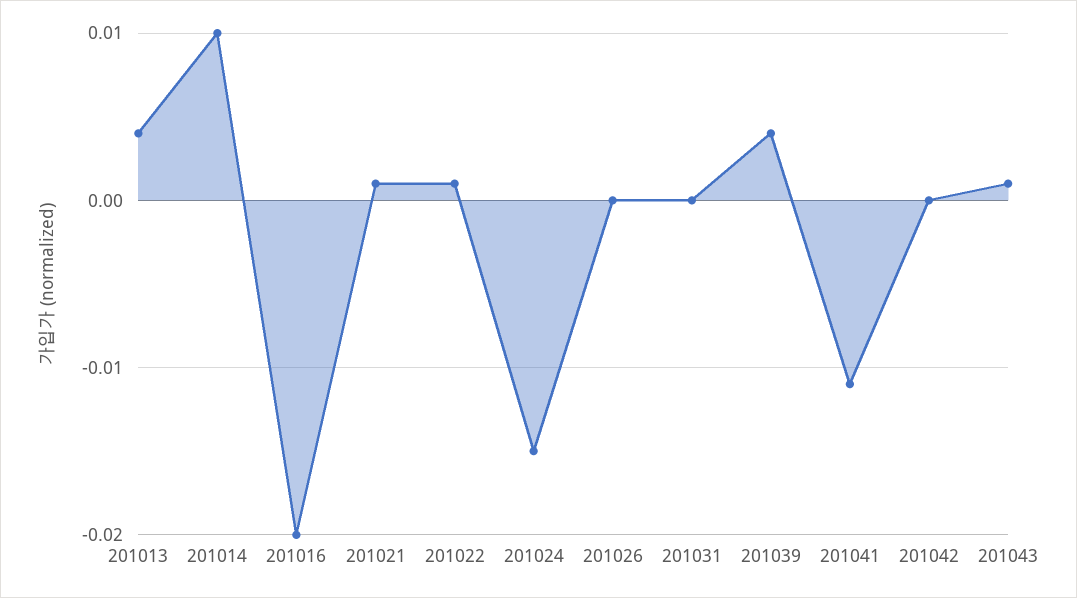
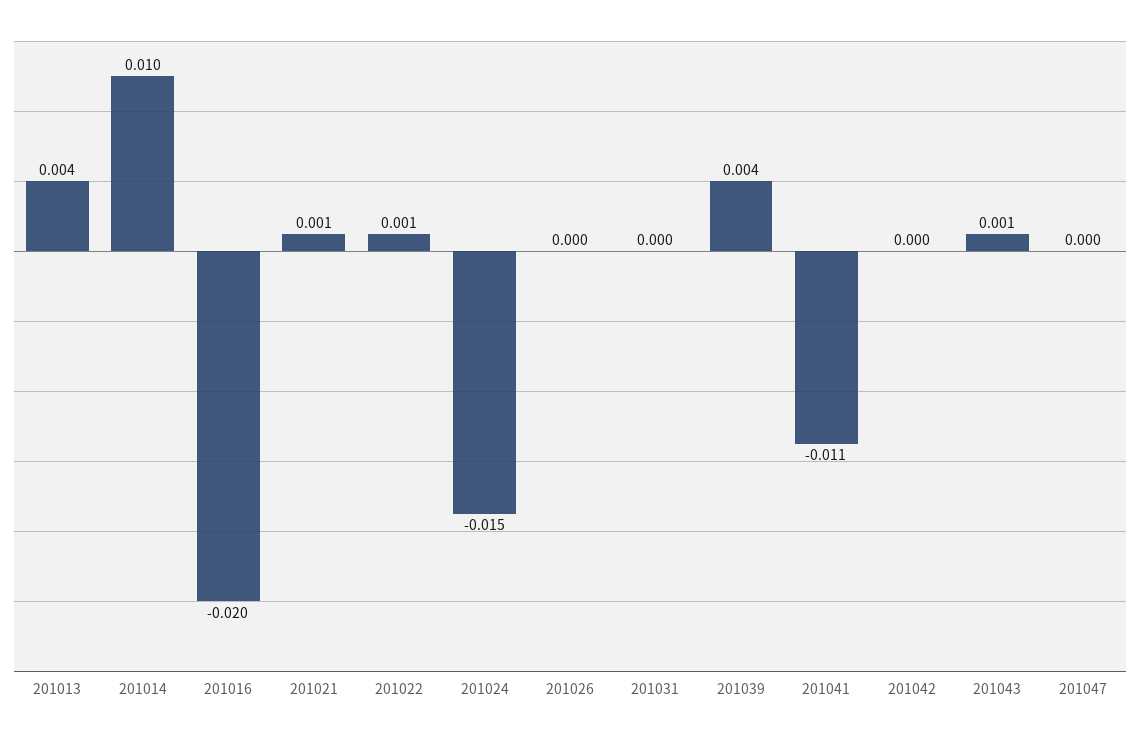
201047: none -> 0

